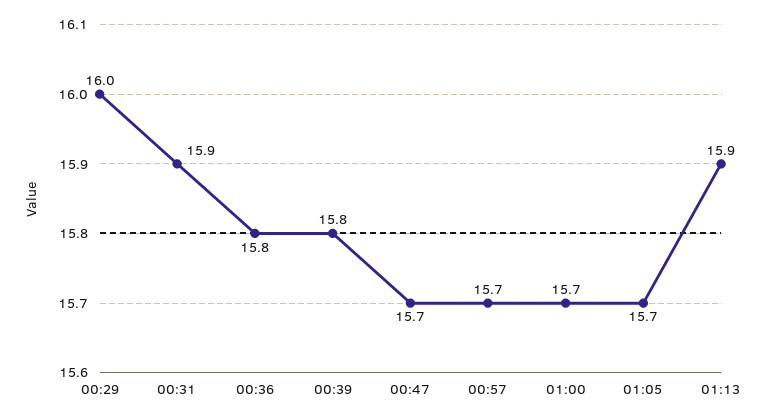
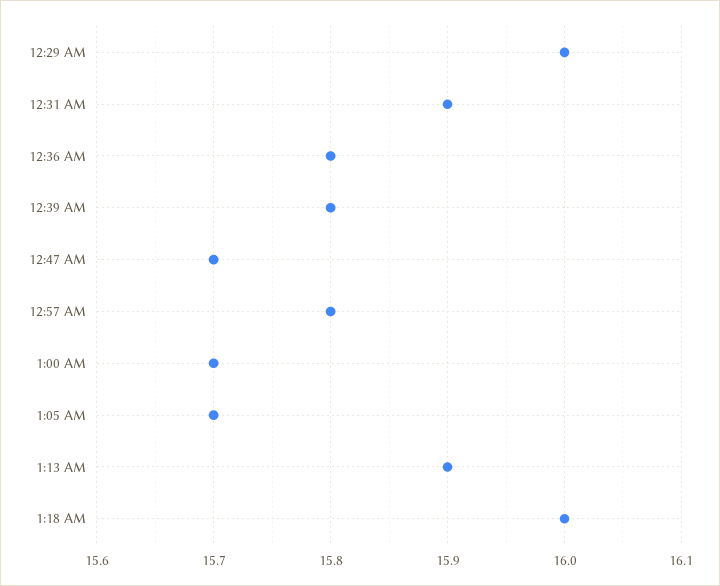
00:57: 15.7 -> 15.8
1:18 AM: none -> 16

